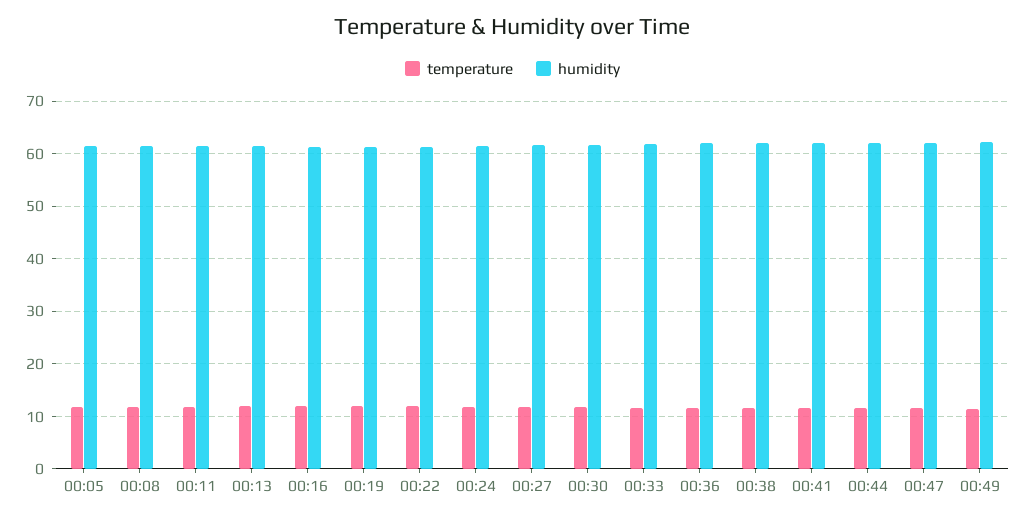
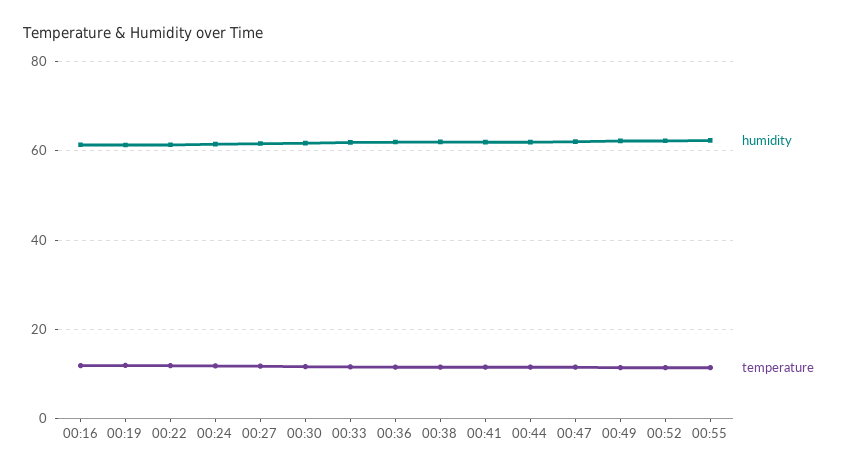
temperature, 00:05: 12 -> none
humidity, 00:05: 62 -> none
temperature, 00:08: 12 -> none
humidity, 00:08: 62 -> none
temperature, 00:11: 12 -> none
humidity, 00:11: 62 -> none
temperature, 00:13: 12 -> none
humidity, 00:13: 62 -> none
humidity, 00:52: none -> 62
temperature, 00:52: none -> 12
humidity, 00:55: none -> 62
temperature, 00:55: none -> 12

